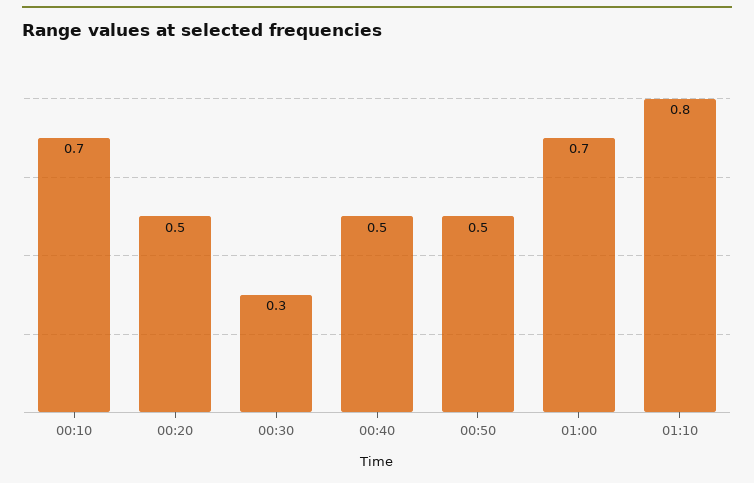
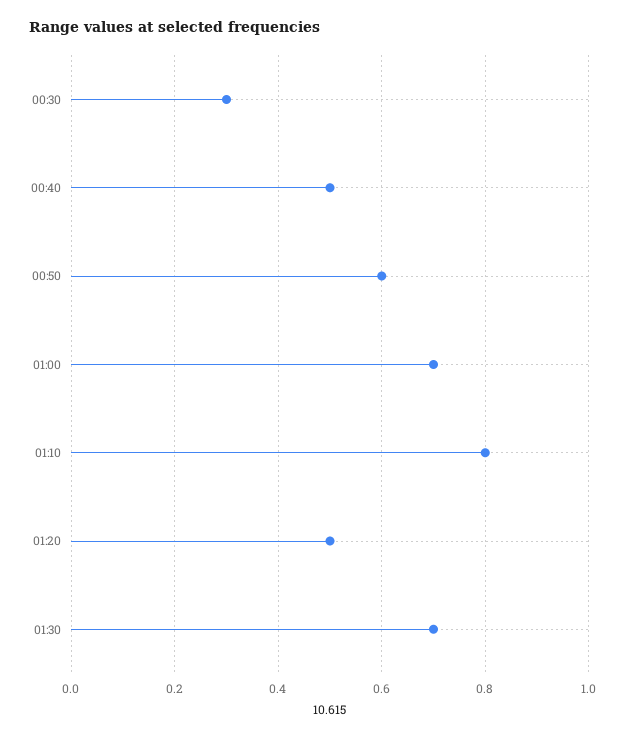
00:10: 0.7 -> none
00:20: 0.5 -> none
00:50: 0.5 -> 0.6
01:20: none -> 0.5
01:30: none -> 0.7

